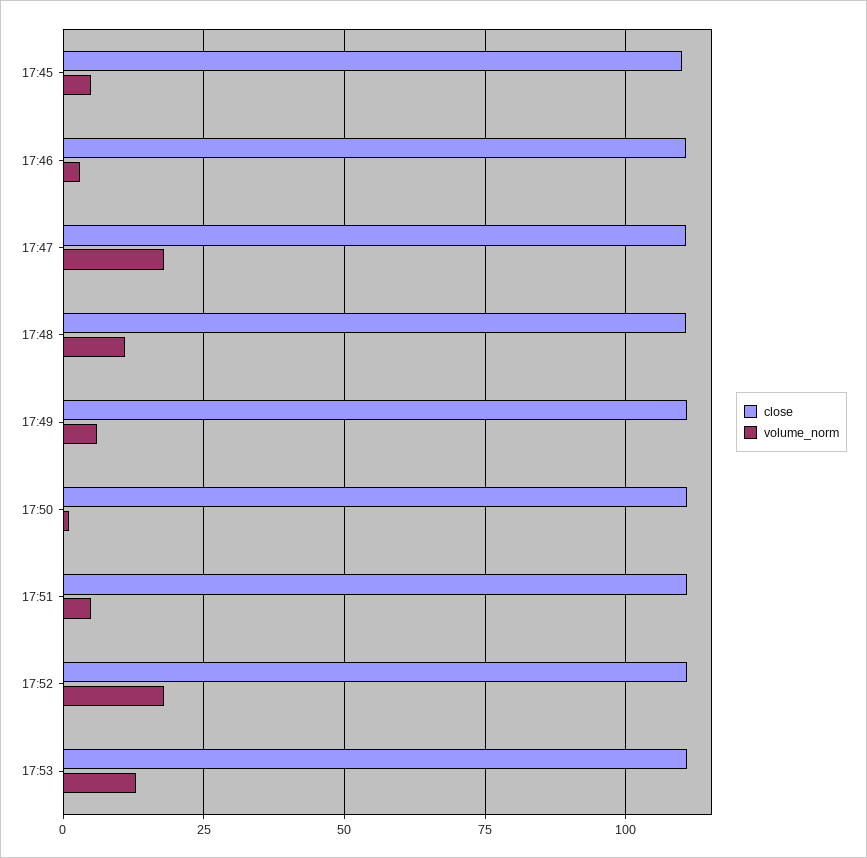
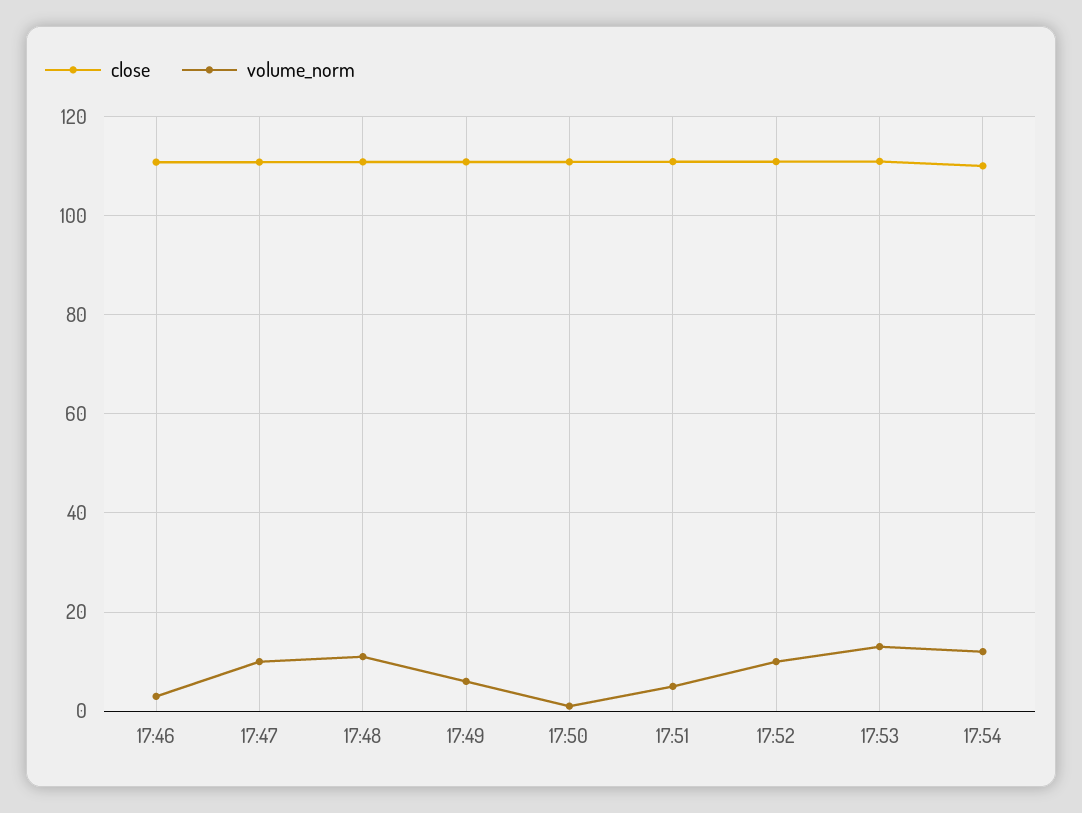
close, 17:45: 110 -> none
volume_norm, 17:45: 5 -> none
volume_norm, 17:47: 17.5 -> 10
volume_norm, 17:52: 17.5 -> 10
close, 17:54: none -> 110
volume_norm, 17:54: none -> 12

